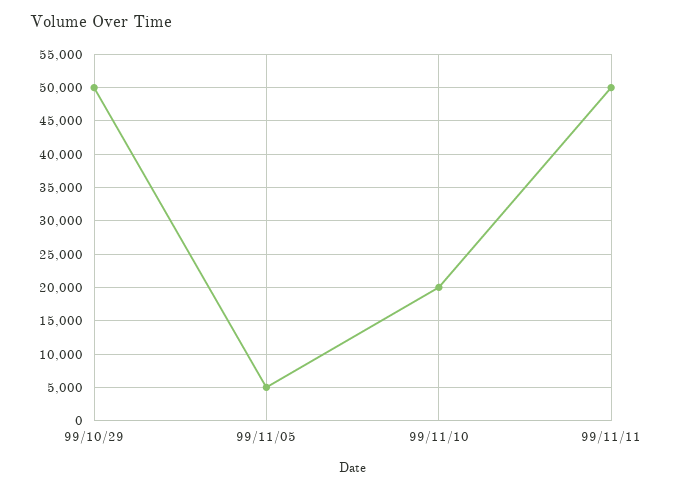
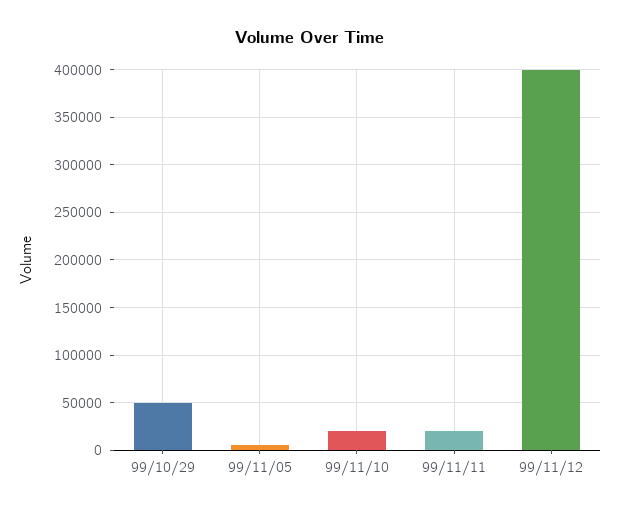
99/11/11: 50000 -> 20000
99/11/12: none -> 400000

